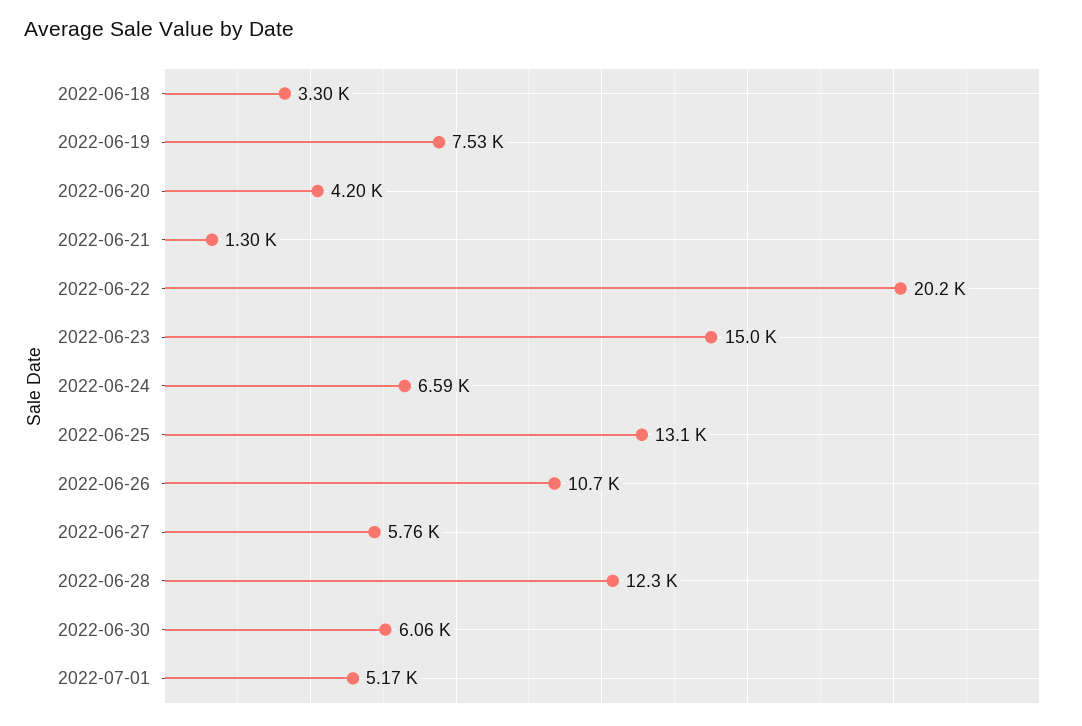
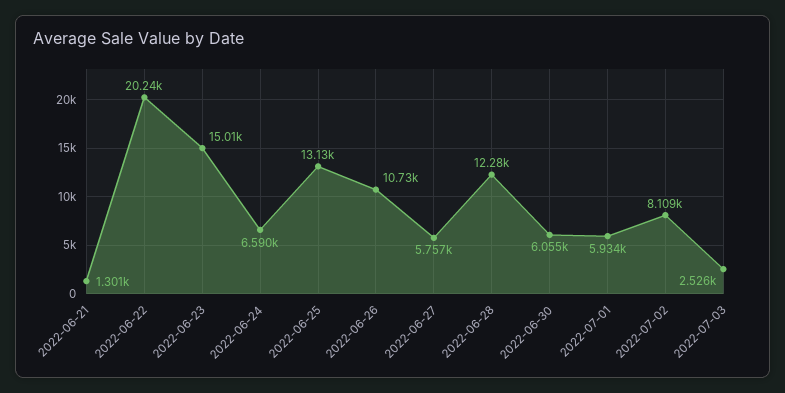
2022-06-18: 3300 -> none
2022-06-19: 7530 -> none
2022-06-20: 4200 -> none
2022-07-01: 5170 -> 5934
2022-07-02: none -> 8109
2022-07-03: none -> 2526

